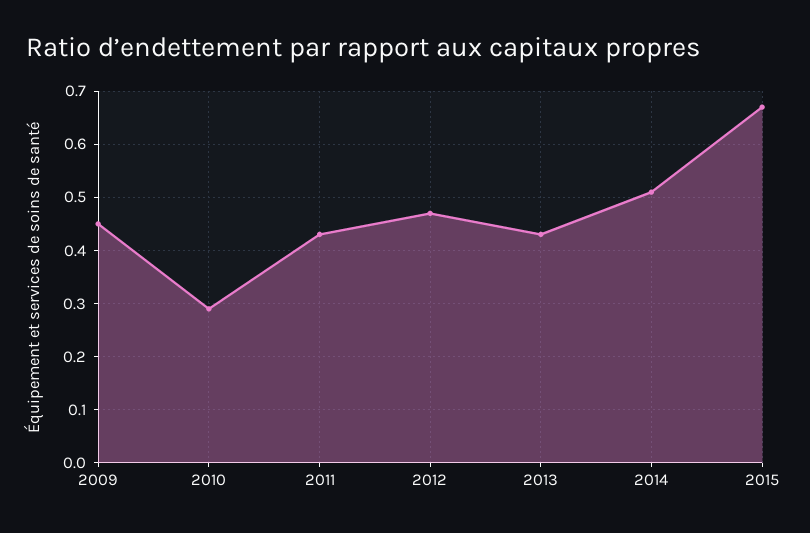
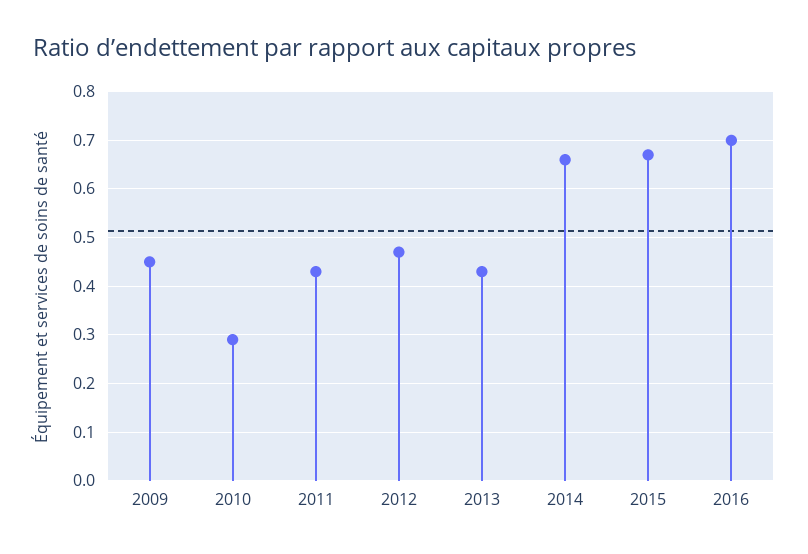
2014: 0.5 -> 0.65
2016: none -> 0.7

